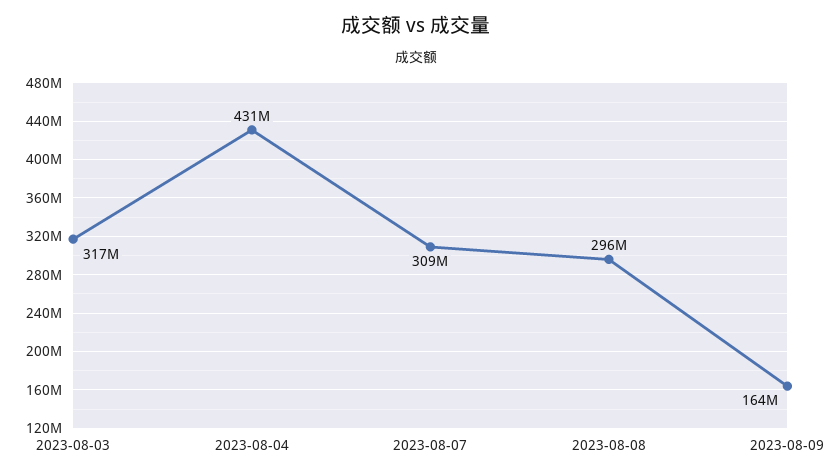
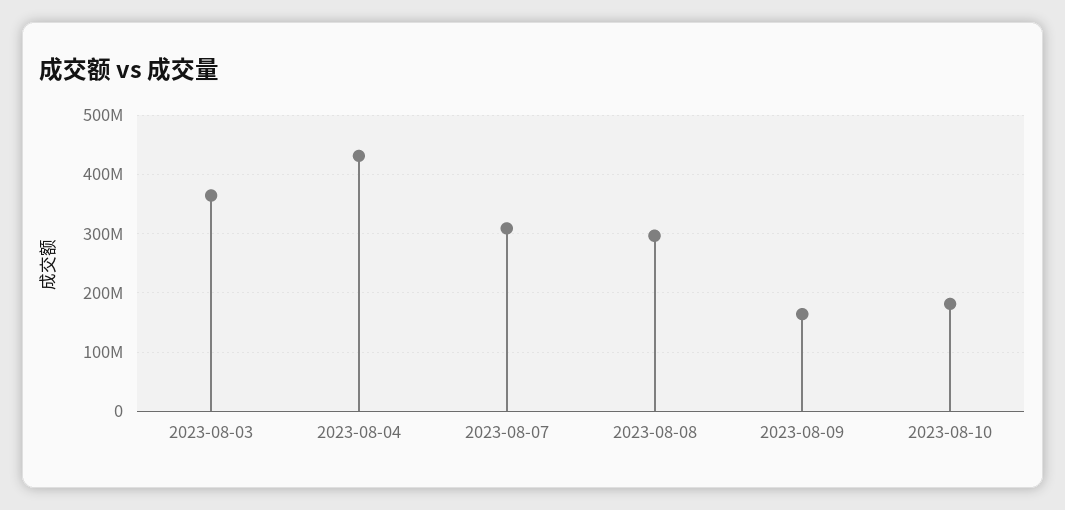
2023-08-03: 317000000 -> 360000000
2023-08-10: none -> 180000000

